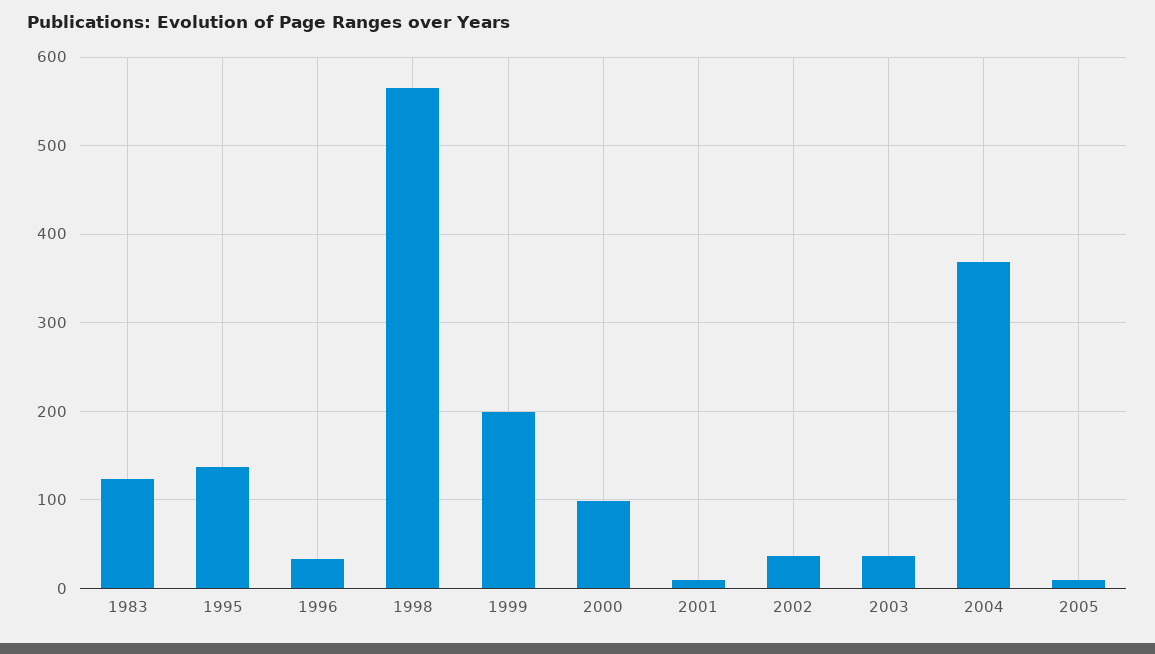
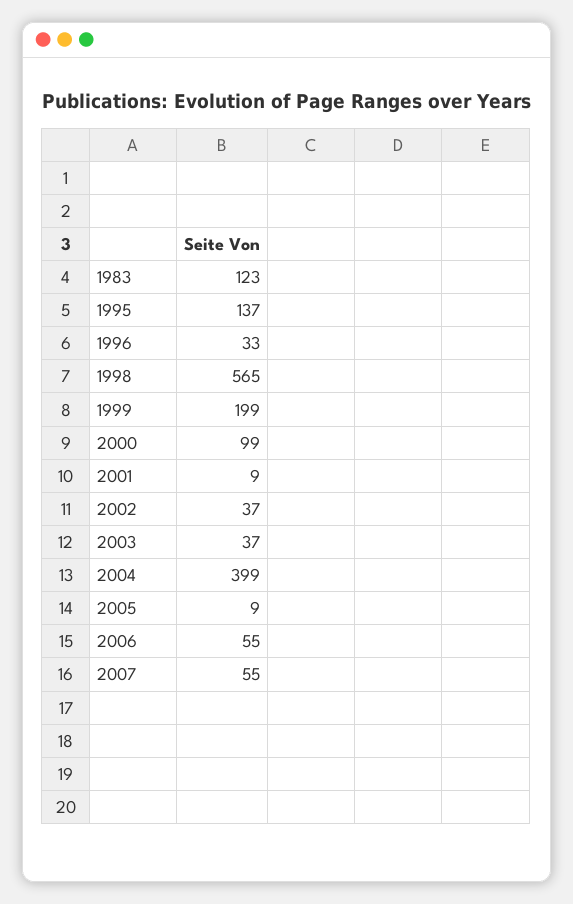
2004: 370 -> 399
2006: none -> 55
2007: none -> 55

